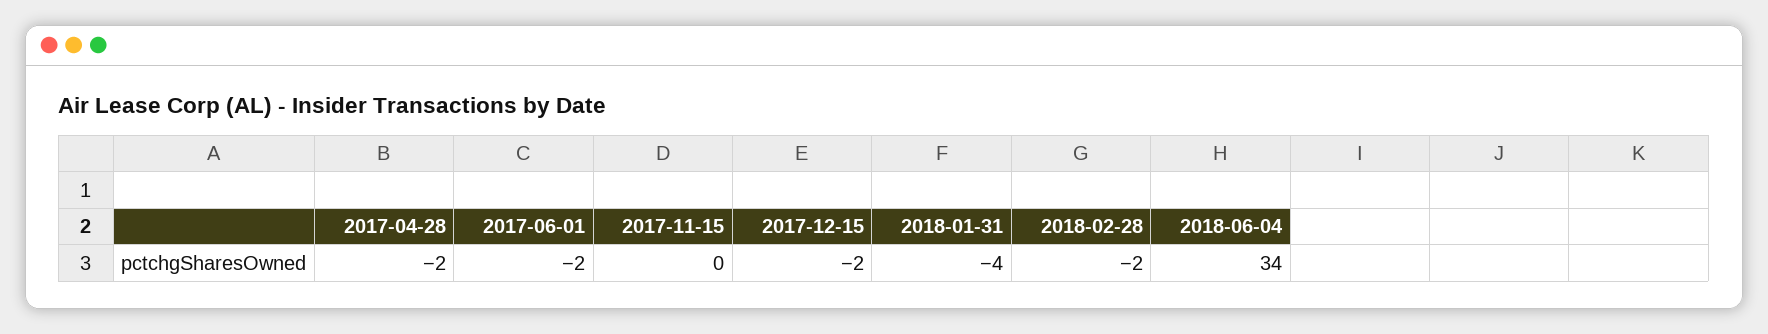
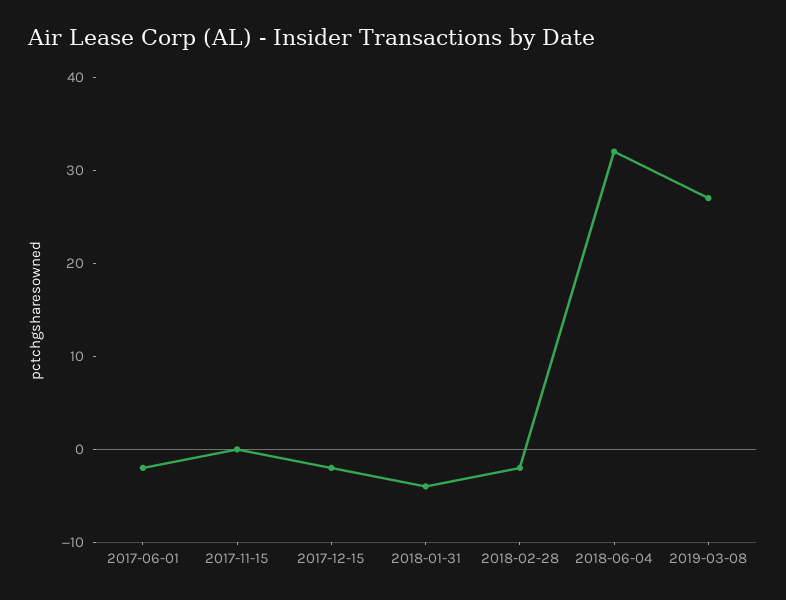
2017-04-28: -2 -> none
2018-06-04: 34 -> 32
2019-03-08: none -> 27

